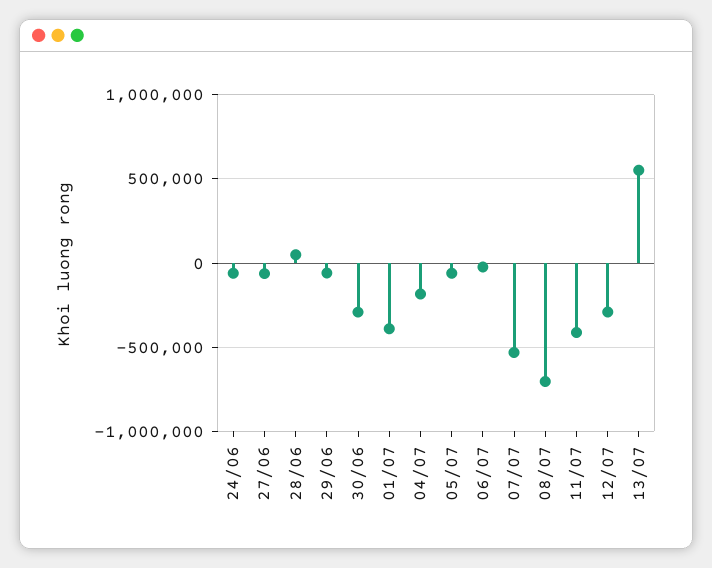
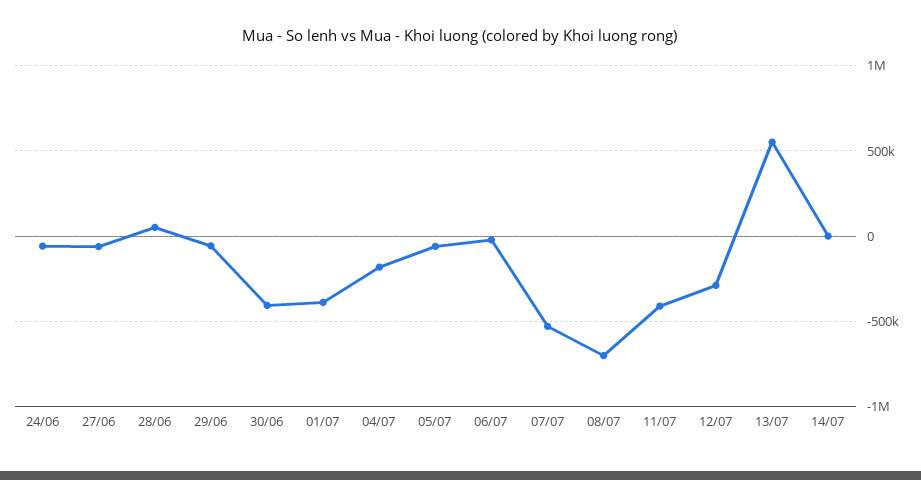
30/06: -300000 -> -400000
14/07: none -> 0

